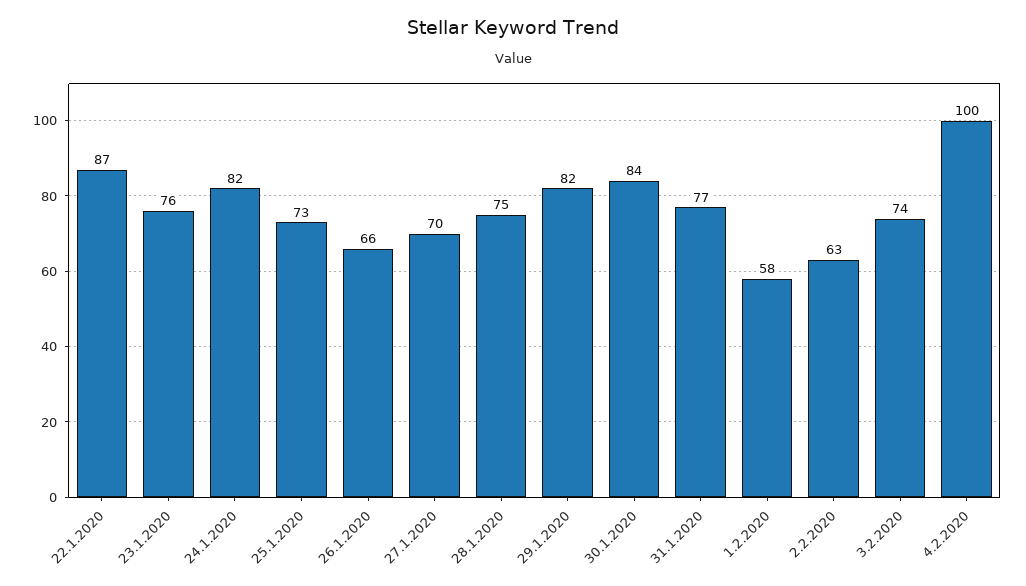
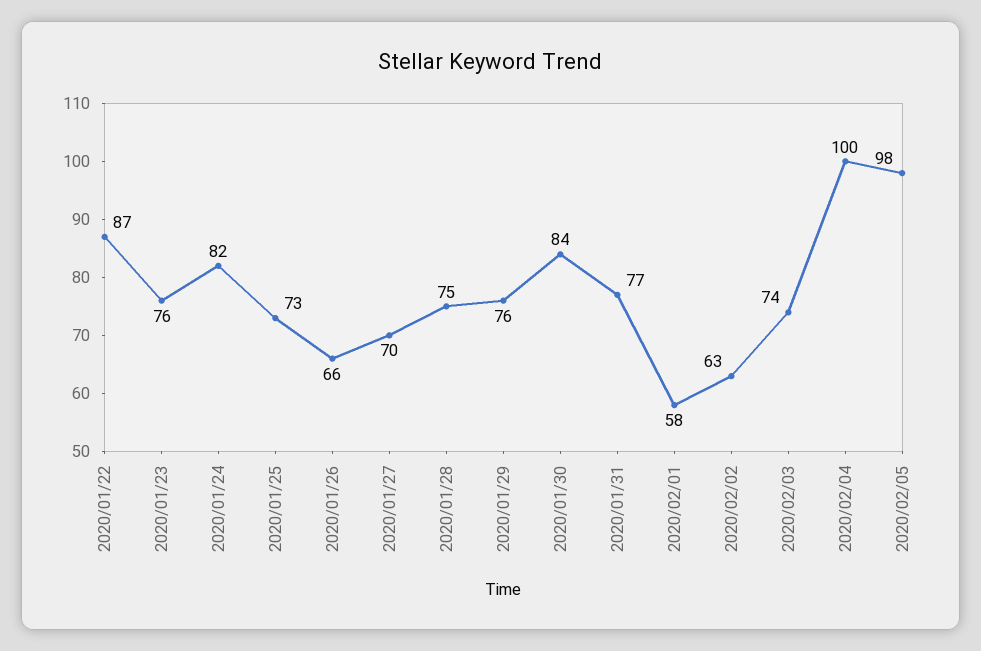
29.1.2020: 82 -> 76
2020/02/05: none -> 98

